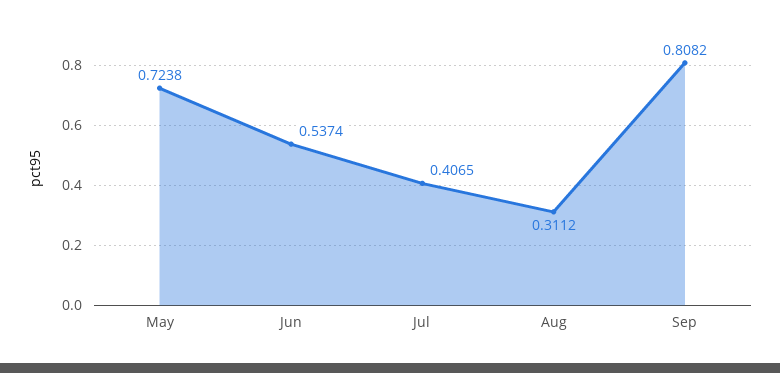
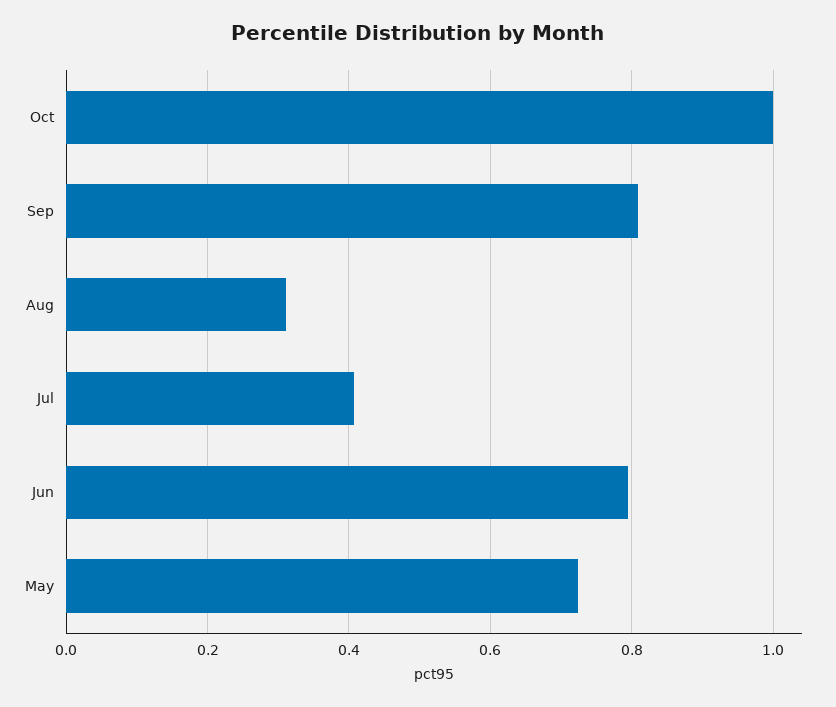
Jun: 0.5374 -> 0.8
Oct: none -> 1

